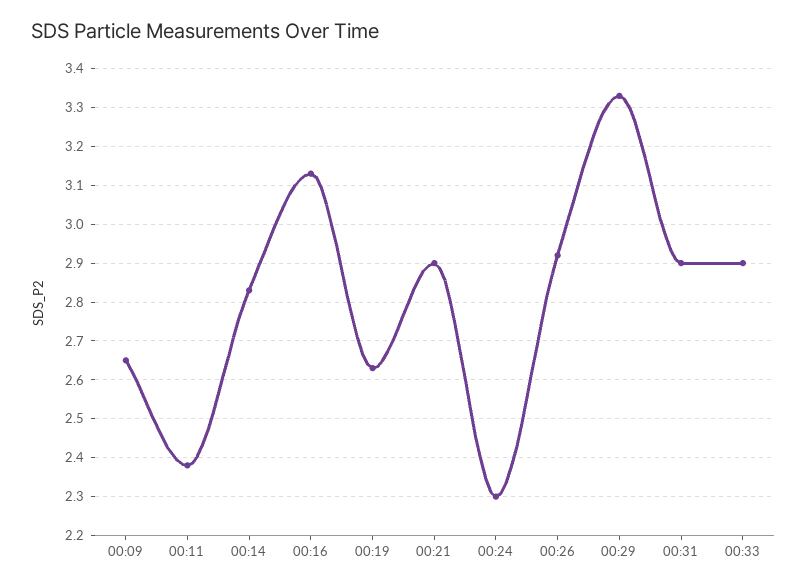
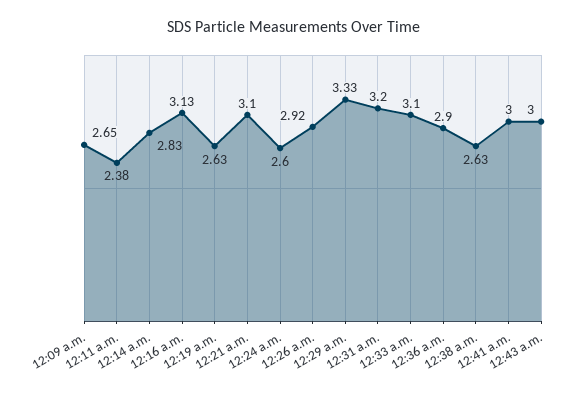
00:21: 2.9 -> 3.1
00:24: 2.3 -> 2.6
00:31: 2.9 -> 3.2
00:33: 2.9 -> 3.1
12:36 a.m.: none -> 2.9
12:38 a.m.: none -> 2.63
12:41 a.m.: none -> 3
12:43 a.m.: none -> 3

